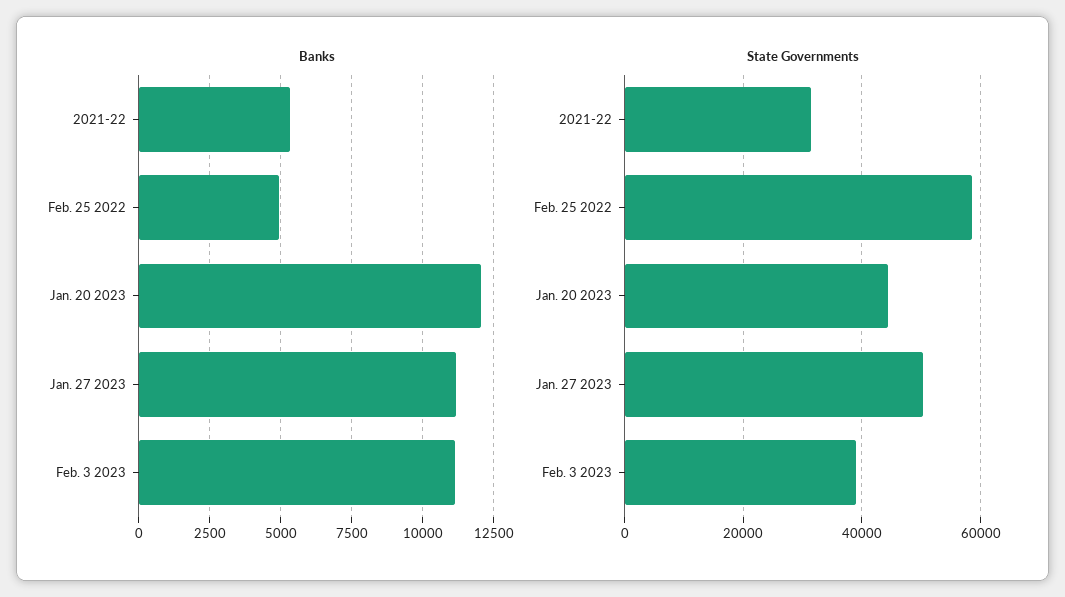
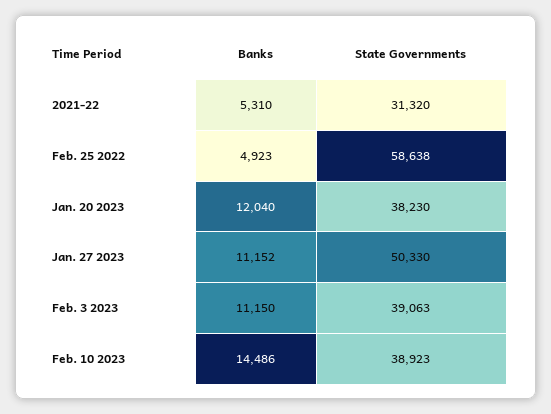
State Governments, Jan. 20 2023: 44000 -> 38230
Banks, Feb. 10 2023: none -> 14486
State Governments, Feb. 10 2023: none -> 38923

